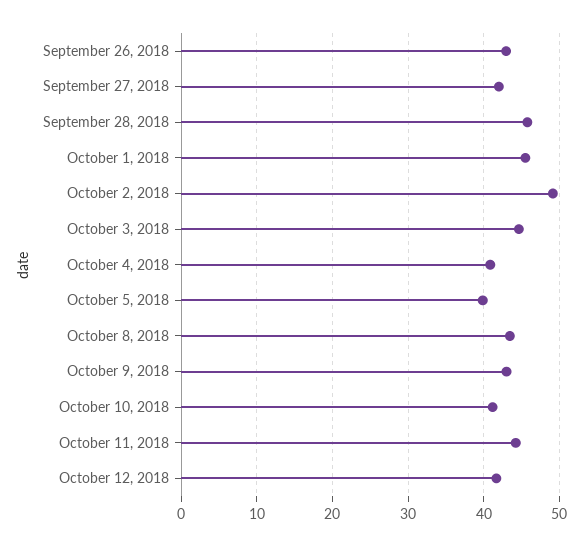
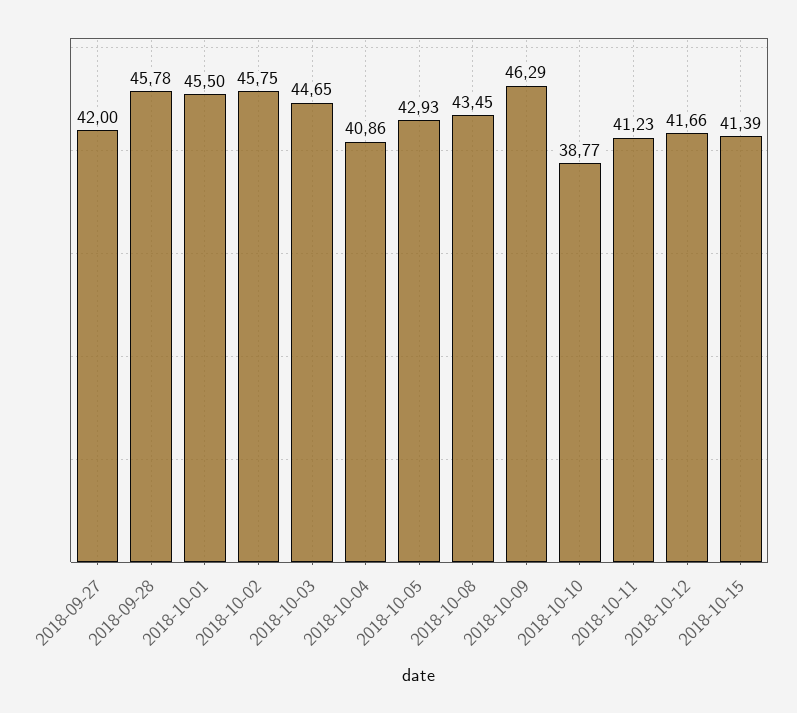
September 26, 2018: 43 -> none
October 2, 2018: 49 -> 45.75
October 5, 2018: 40 -> 42.93
October 9, 2018: 43 -> 46.29
October 10, 2018: 41 -> 38.77
October 11, 2018: 44 -> 41.23
2018-10-15: none -> 41.39

